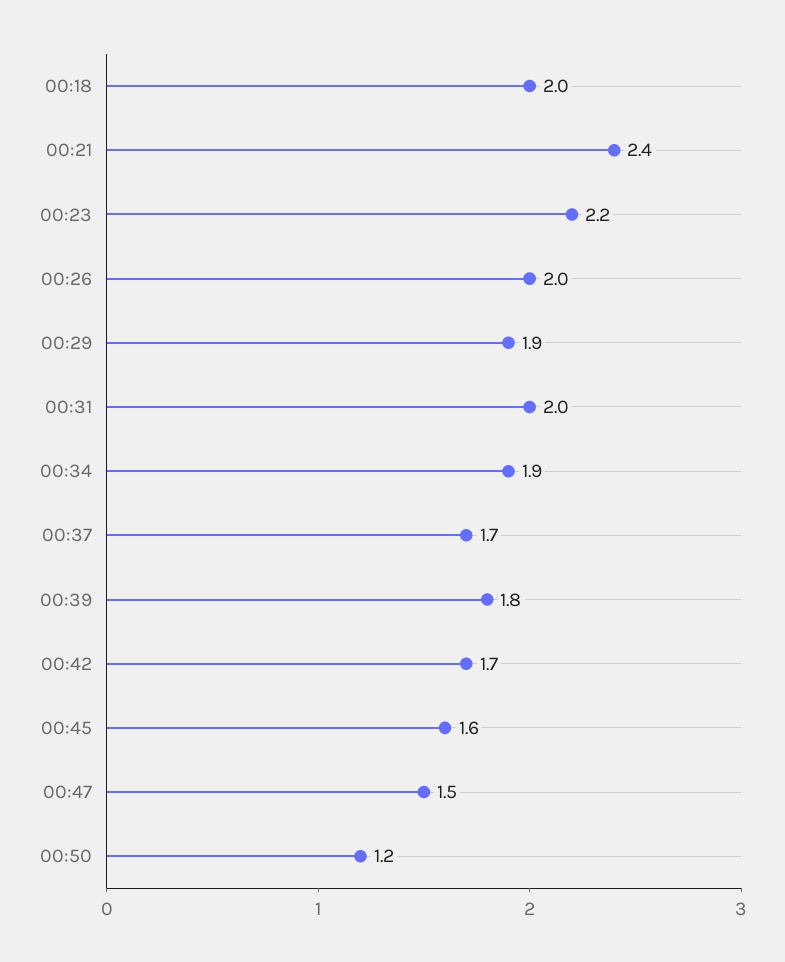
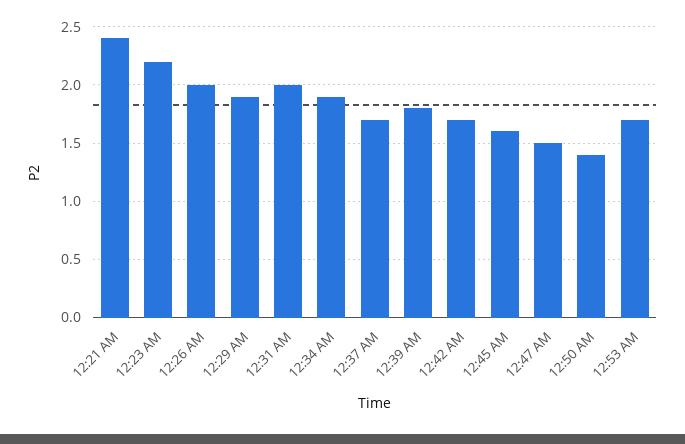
00:18: 2 -> none
00:50: 1.2 -> 1.4
12:53 AM: none -> 1.7

